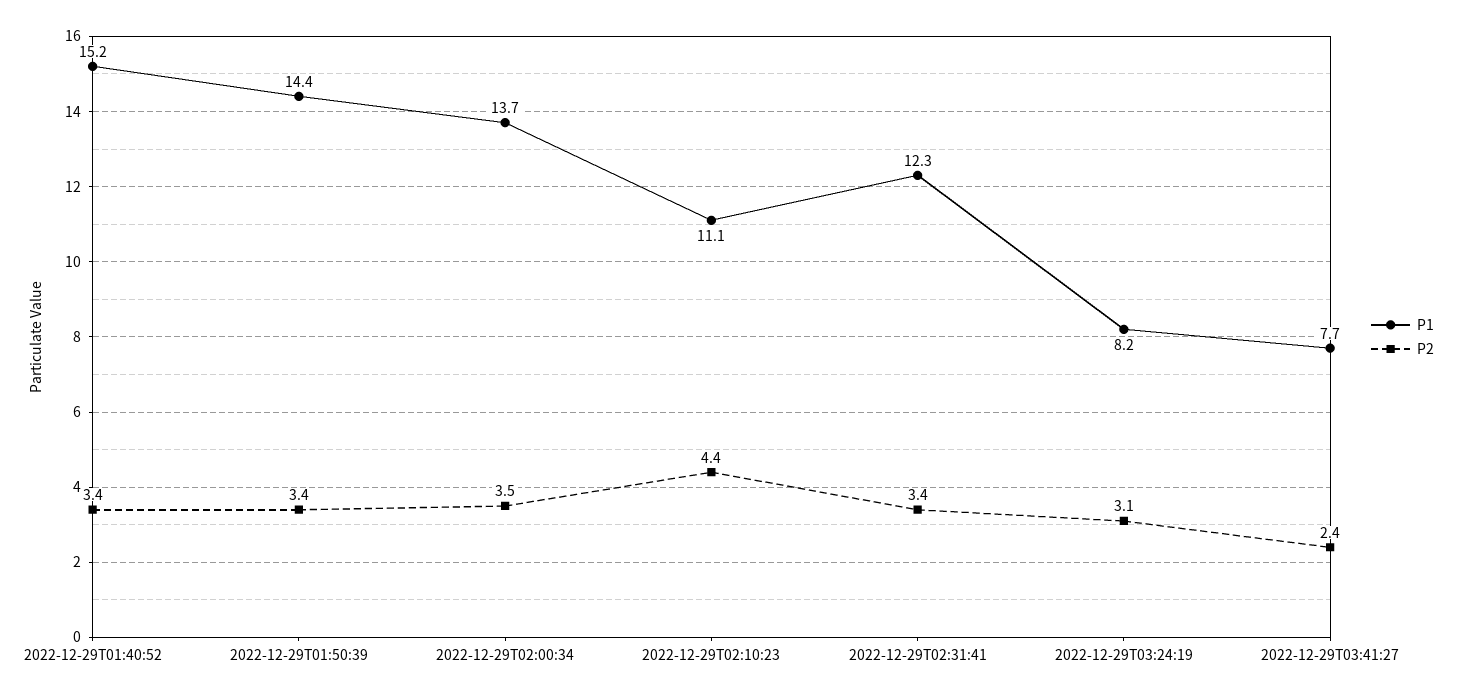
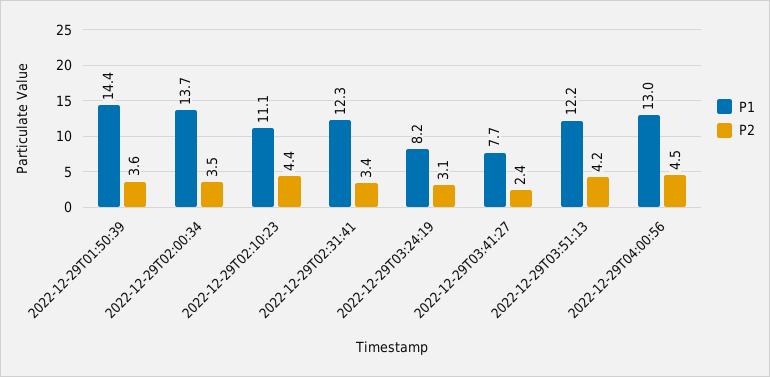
P1, 2022-12-29T01:40:52: 15.2 -> none
P2, 2022-12-29T01:40:52: 3.4 -> none
P2, 2022-12-29T01:50:39: 3.4 -> 3.6
P1, 2022-12-29T03:51:13: none -> 12.2
P2, 2022-12-29T03:51:13: none -> 4.2
P1, 2022-12-29T04:00:56: none -> 13
P2, 2022-12-29T04:00:56: none -> 4.5

